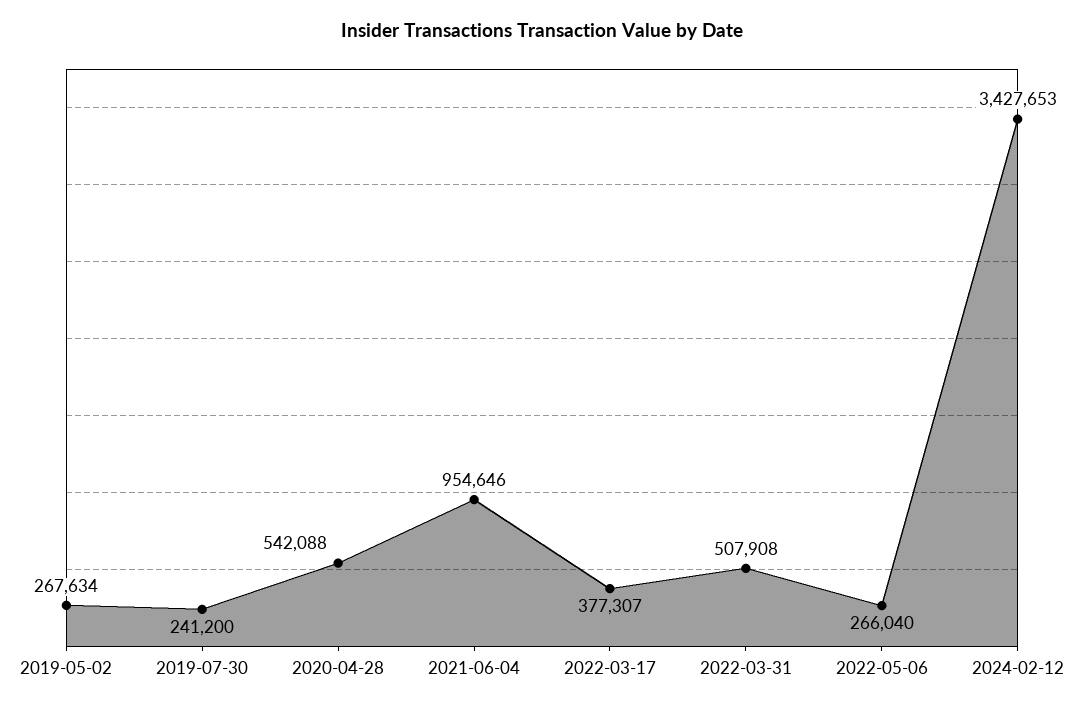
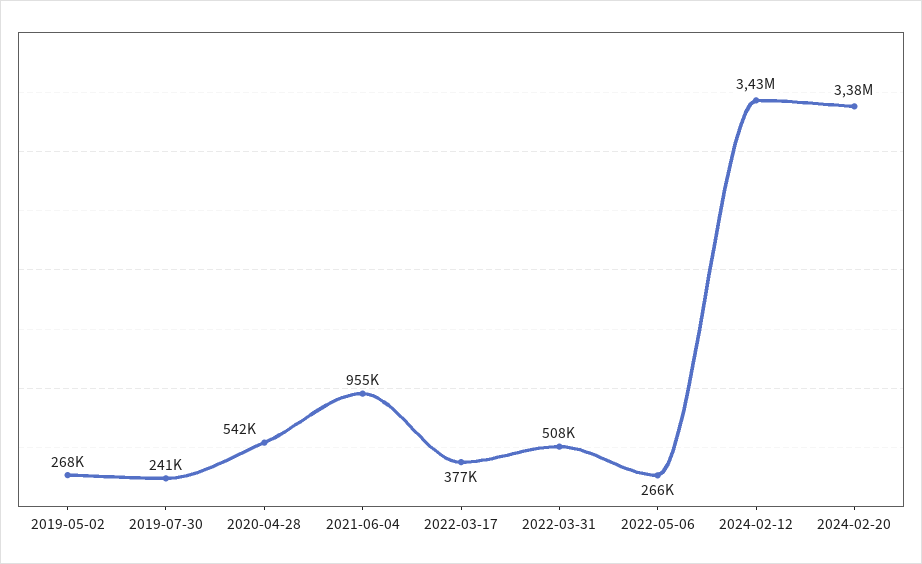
2024-02-20: none -> 3380000

